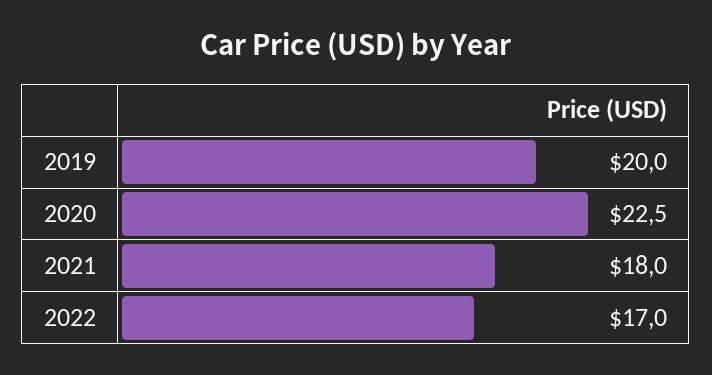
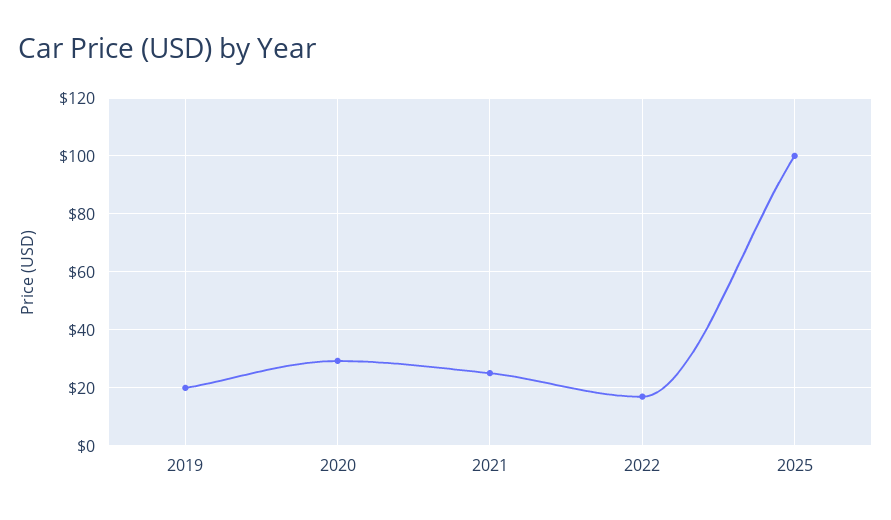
2020: 22.5 -> 30
2021: 18 -> 25
2025: none -> 100

